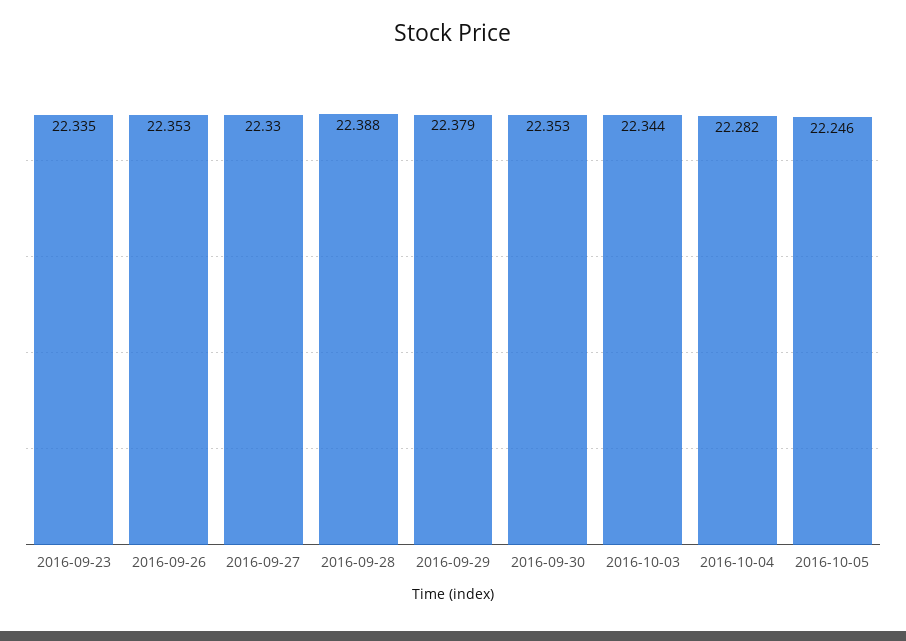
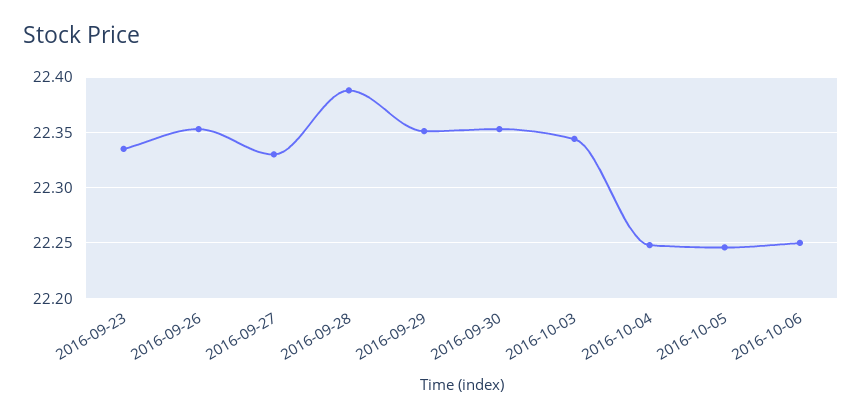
2016-09-29: 22.379 -> 22.35
2016-10-04: 22.282 -> 22.25
2016-10-06: none -> 22.25

